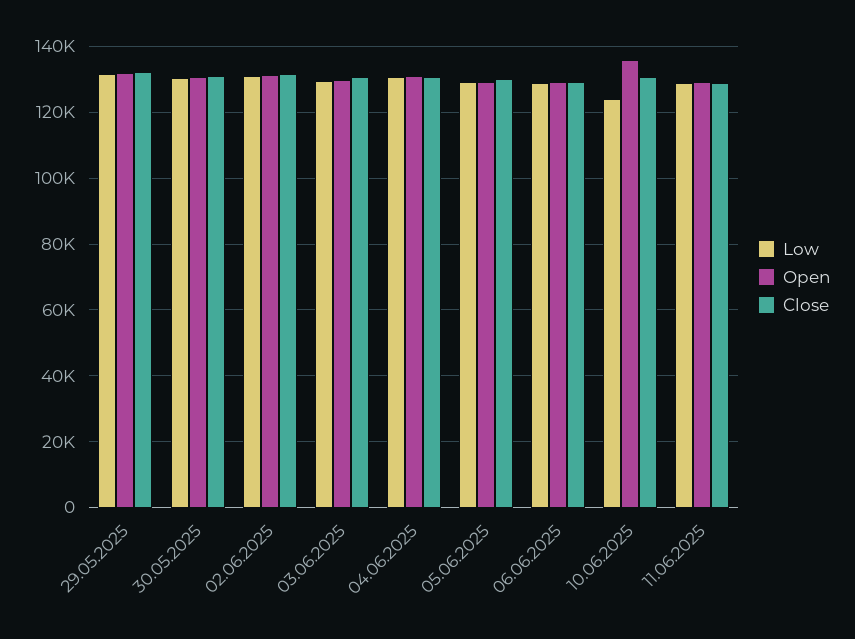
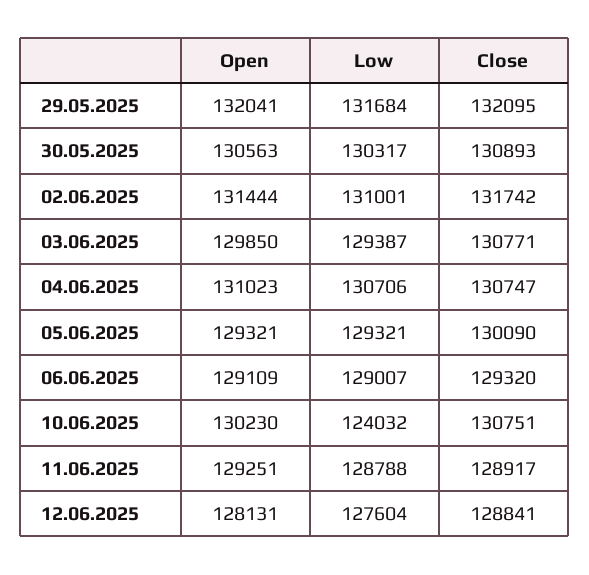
Open, 10.06.2025: 136000 -> 130230
Open, 12.06.2025: none -> 128131
Low, 12.06.2025: none -> 127604
Close, 12.06.2025: none -> 128841

